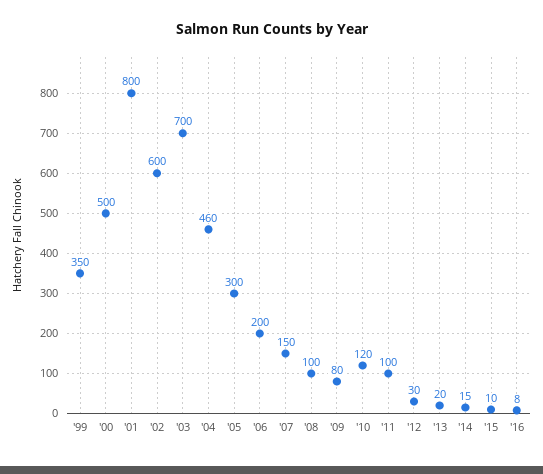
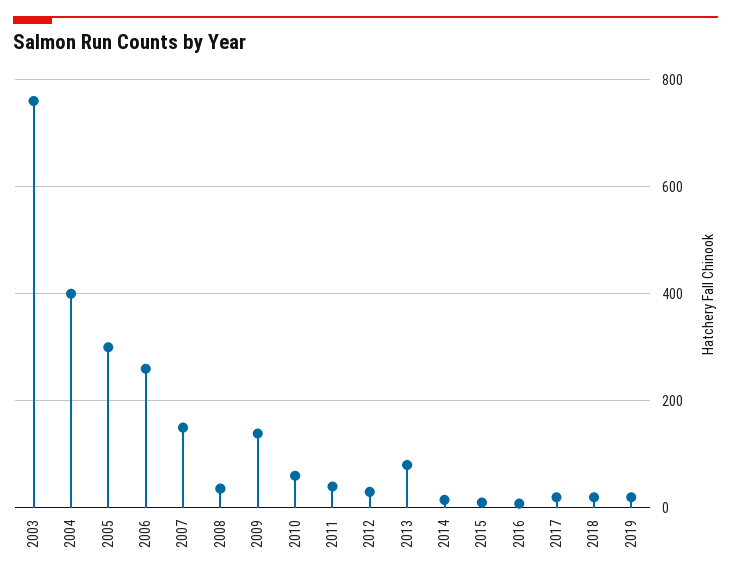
'99: 350 -> none
'00: 500 -> none
'01: 800 -> none
'02: 600 -> none
'03: 700 -> 760
'04: 460 -> 400
'06: 200 -> 260
'08: 100 -> 40
'09: 80 -> 140
'10: 120 -> 60
'11: 100 -> 40
'13: 20 -> 80
2017: none -> 20
2018: none -> 20
2019: none -> 20

